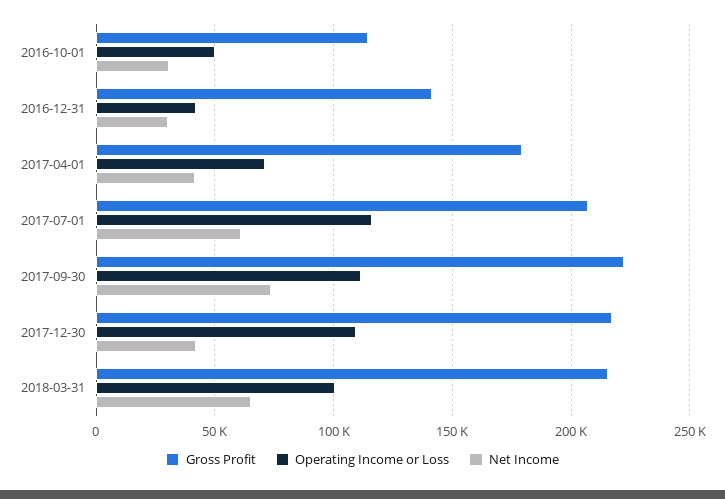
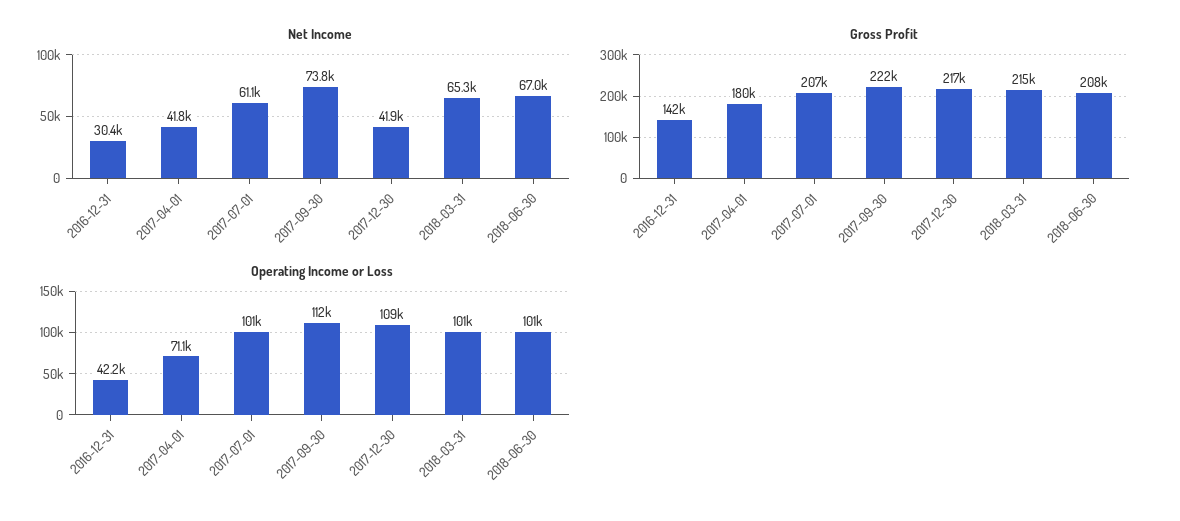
Gross Profit, 2016-10-01: 115000 -> none
Operating Income or Loss, 2016-10-01: 50000 -> none
Net Income, 2016-10-01: 30000 -> none
Operating Income or Loss, 2017-07-01: 115000 -> 101000
Net Income, 2018-06-30: none -> 67000
Gross Profit, 2018-06-30: none -> 208000
Operating Income or Loss, 2018-06-30: none -> 101000

